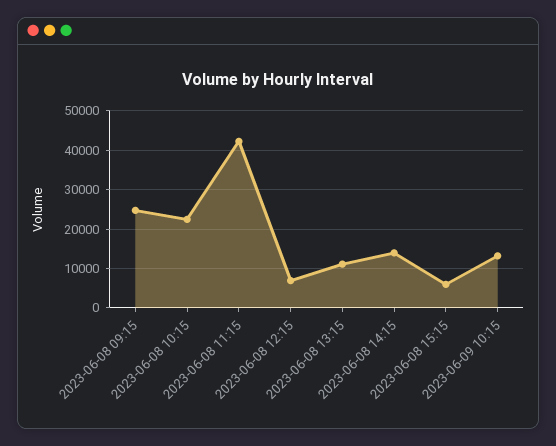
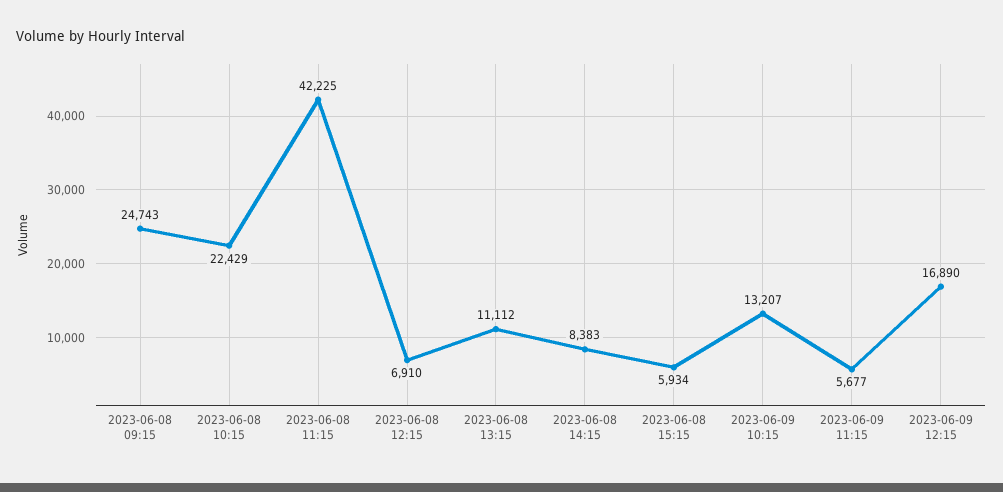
2023-06-08 14:15: 14000 -> 8383
2023-06-09 11:15: none -> 5677
2023-06-09 12:15: none -> 16890

